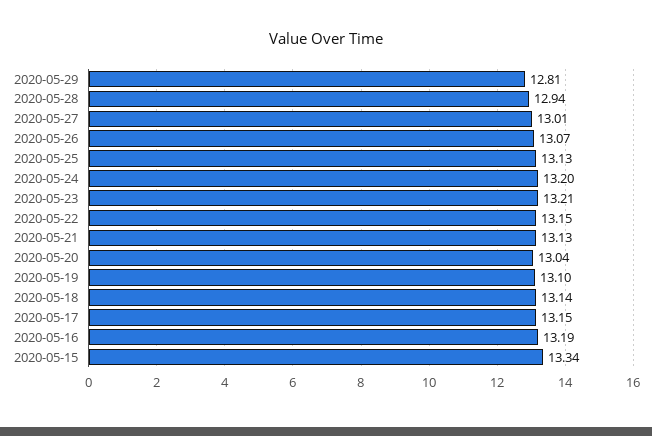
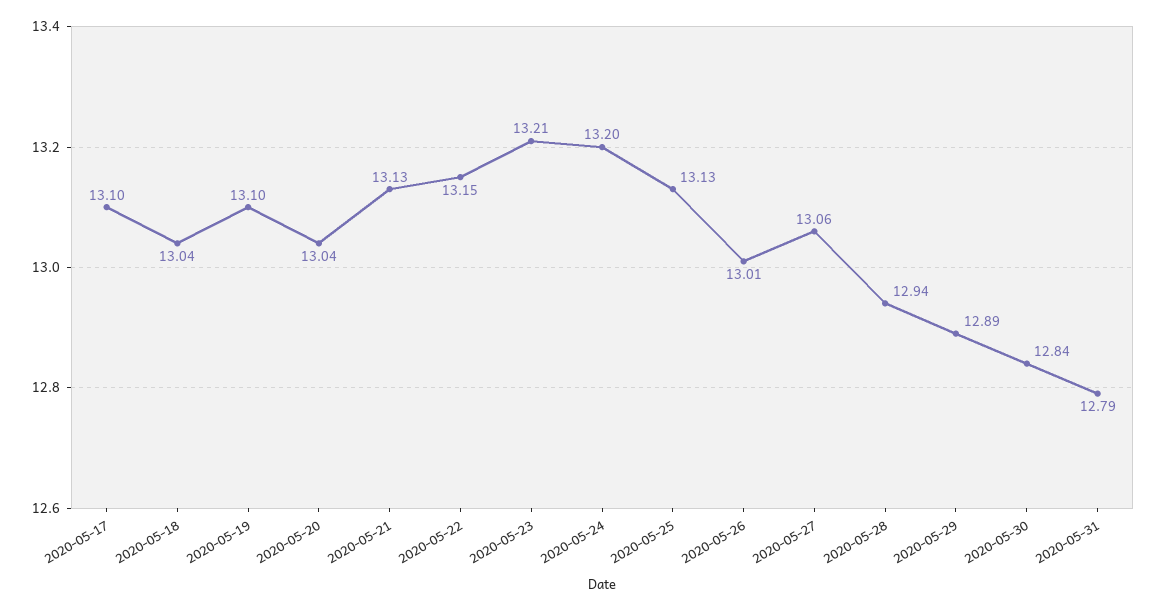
2020-05-29: 12.81 -> 12.89
2020-05-27: 13.01 -> 13.06
2020-05-26: 13.07 -> 13.01
2020-05-18: 13.14 -> 13.04
2020-05-17: 13.15 -> 13.1
2020-05-16: 13.19 -> none
2020-05-15: 13.34 -> none
2020-05-30: none -> 12.84
2020-05-31: none -> 12.79

